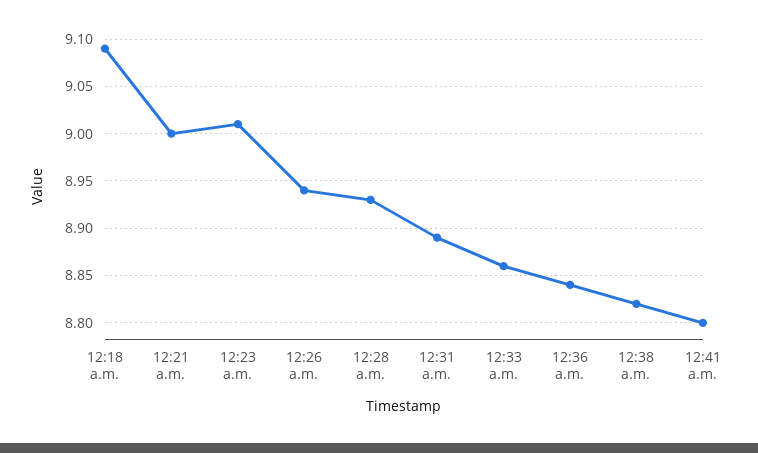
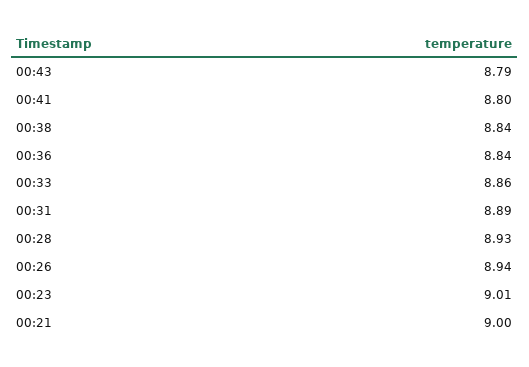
12:18 a.m.: 9.09 -> none
12:38 a.m.: 8.82 -> 8.84
00:43: none -> 8.79

